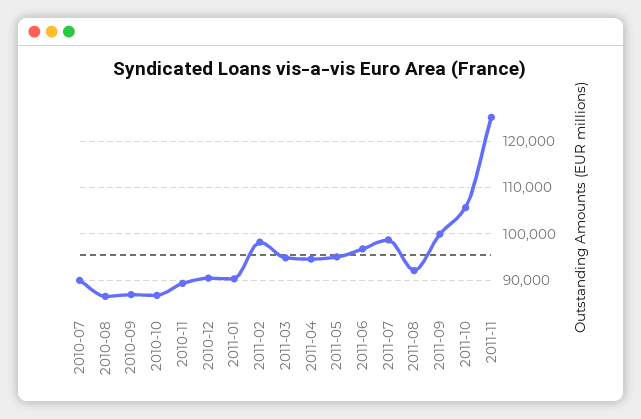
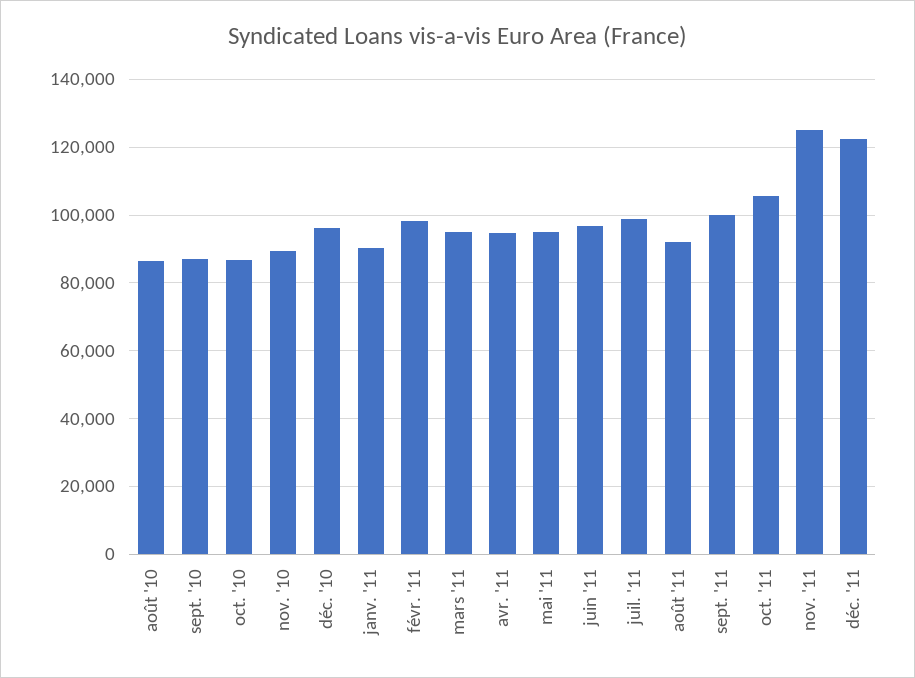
2010-07: 90000 -> none
2010-12: 90000 -> 96000
déc. '11: none -> 122000

